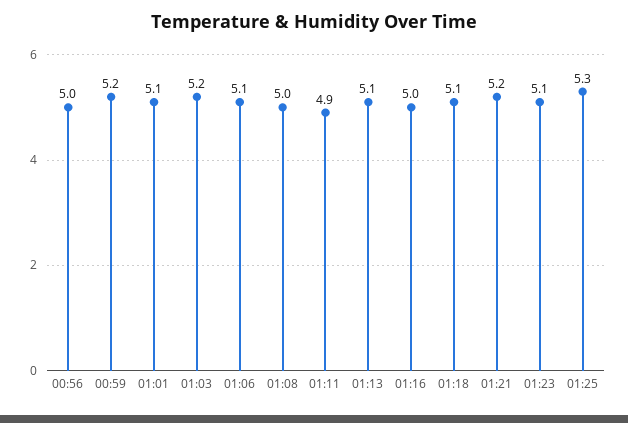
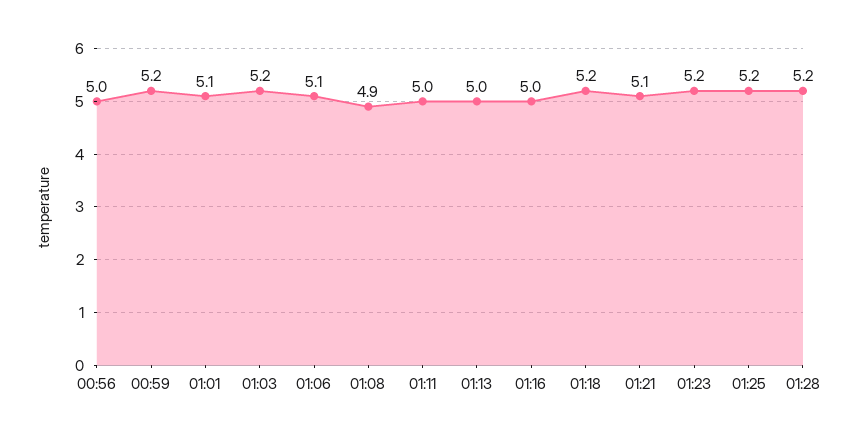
01:08: 5 -> 4.9
01:11: 4.9 -> 5
01:13: 5.1 -> 5
01:18: 5.1 -> 5.2
01:21: 5.2 -> 5.1
01:23: 5.1 -> 5.2
01:25: 5.3 -> 5.2
01:28: none -> 5.2

